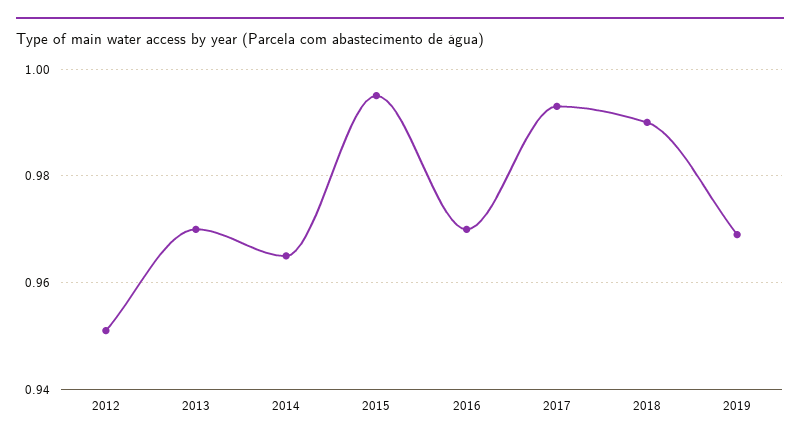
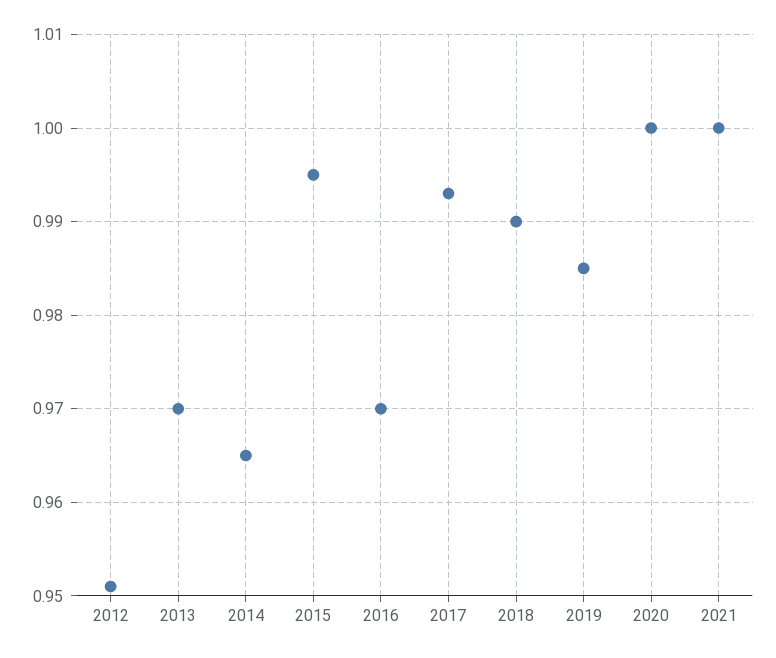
2019: 0.97 -> 0.985
2020: none -> 1
2021: none -> 1

